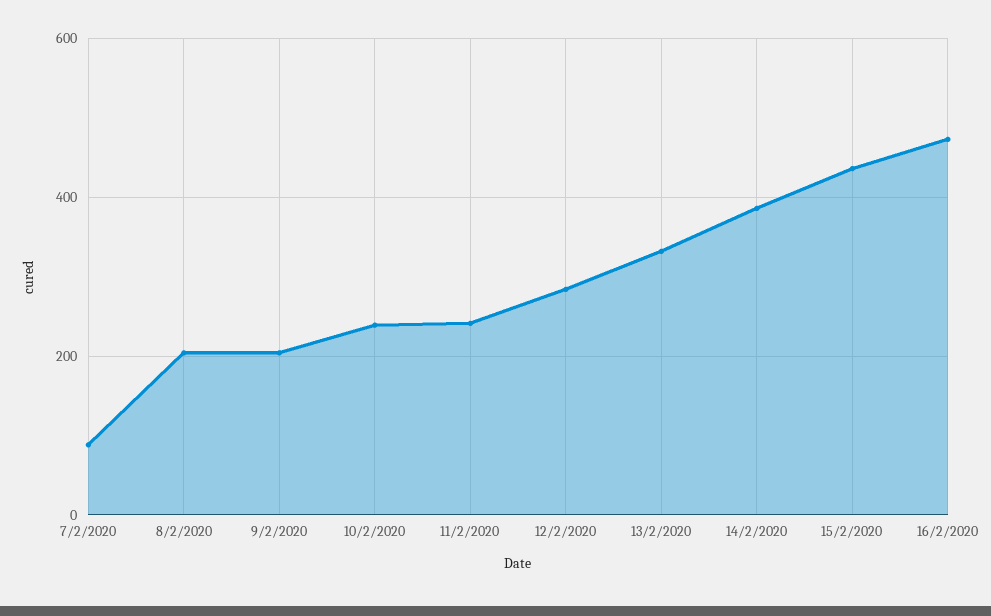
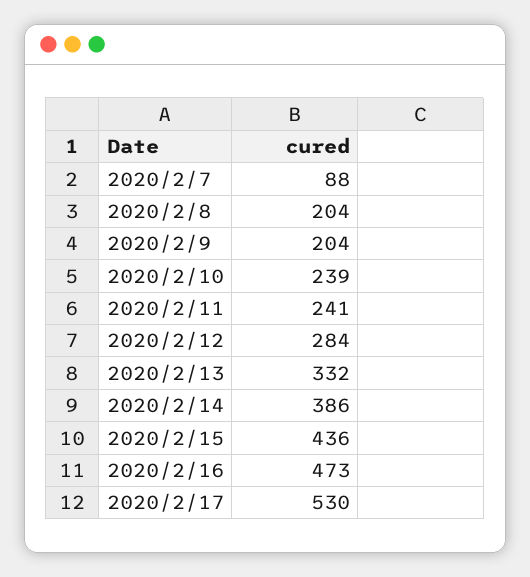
2020/2/17: none -> 530

